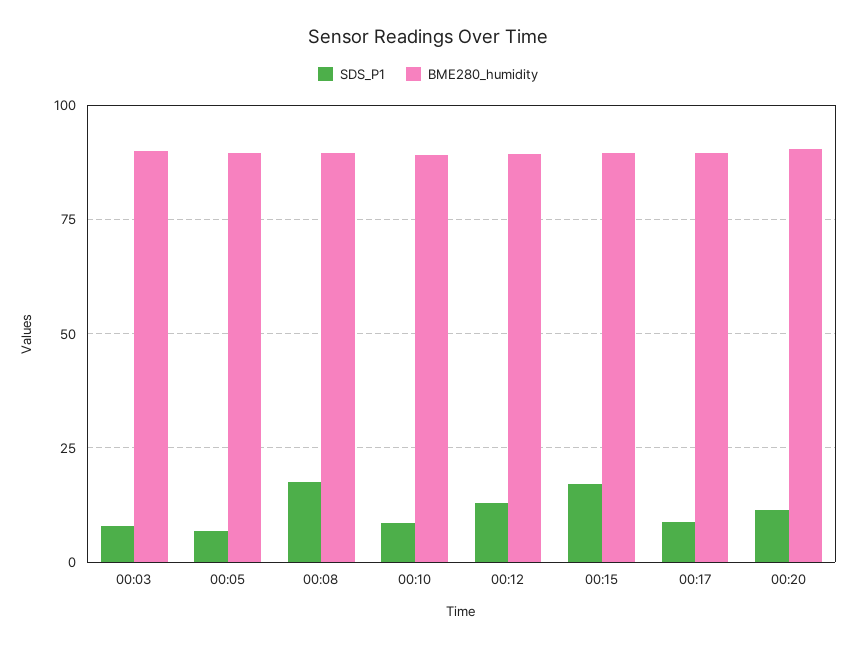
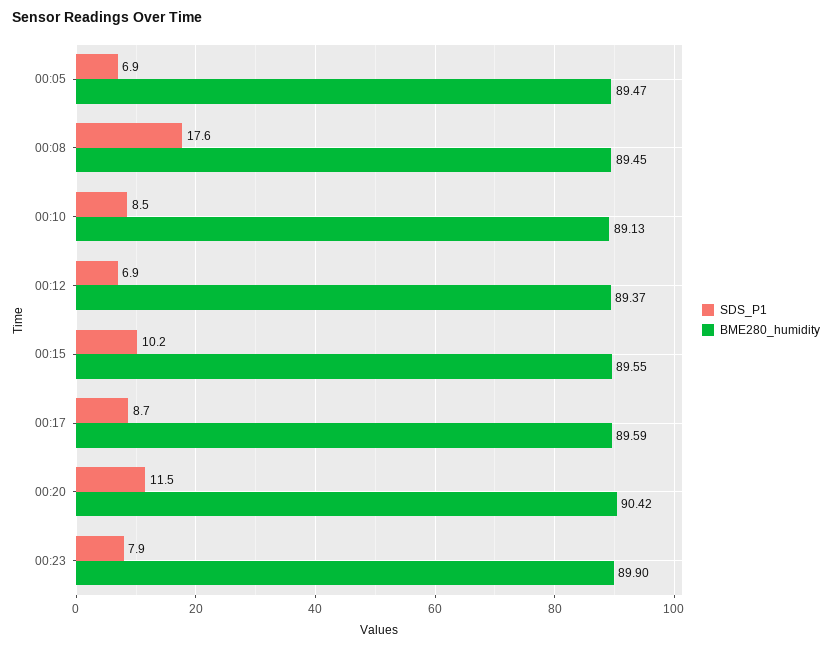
SDS_P1, 00:03: 7.5 -> none
BME280_humidity, 00:03: 90 -> none
SDS_P1, 00:12: 12.5 -> 6.9
SDS_P1, 00:15: 17.5 -> 10.2
SDS_P1, 00:23: none -> 7.9
BME280_humidity, 00:23: none -> 89.9

